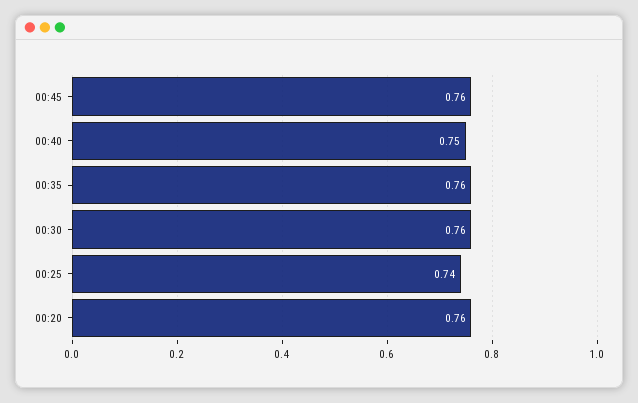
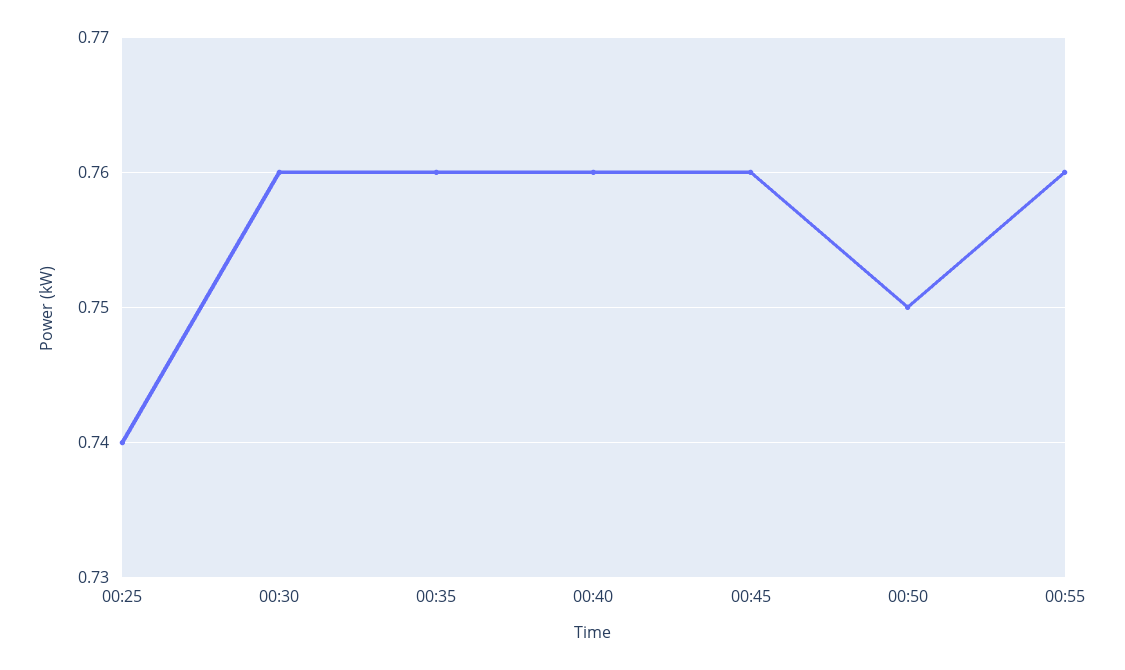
00:40: 0.75 -> 0.76
00:20: 0.76 -> none
00:50: none -> 0.75
00:55: none -> 0.76

